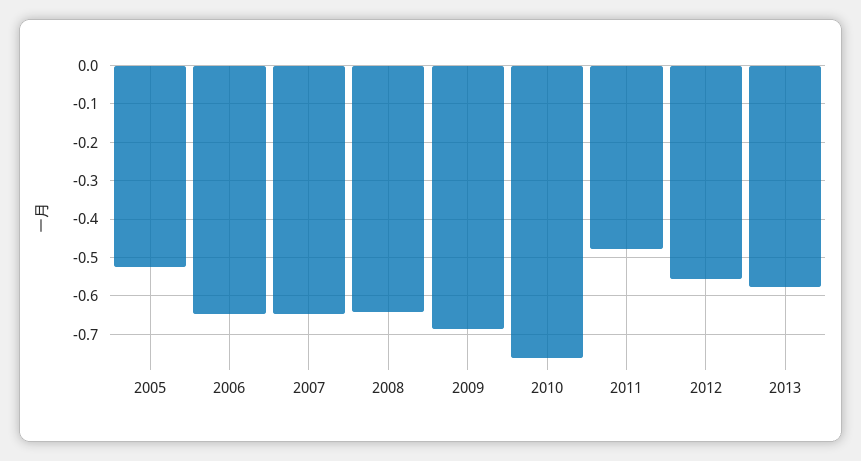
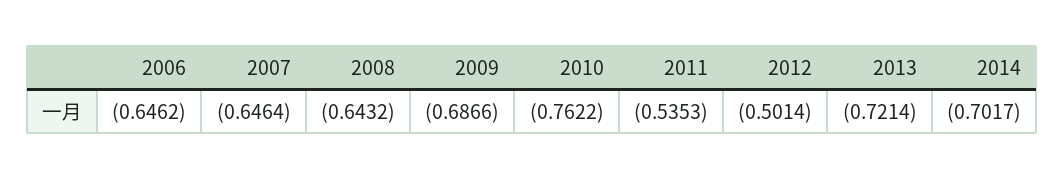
2005: -0.52 -> none
2011: -0.48 -> -0.5353
2012: -0.56 -> -0.5014
2013: -0.58 -> -0.7214
2014: none -> -0.7017

